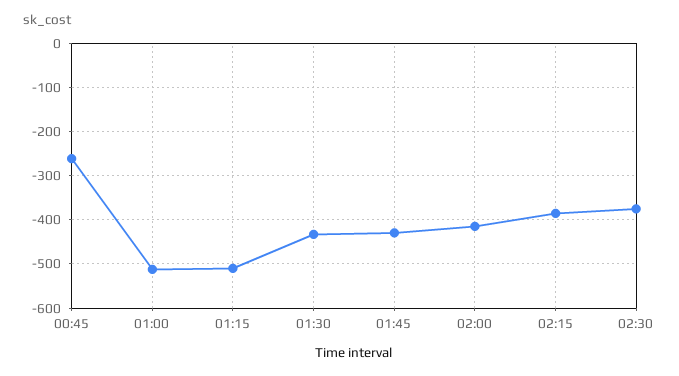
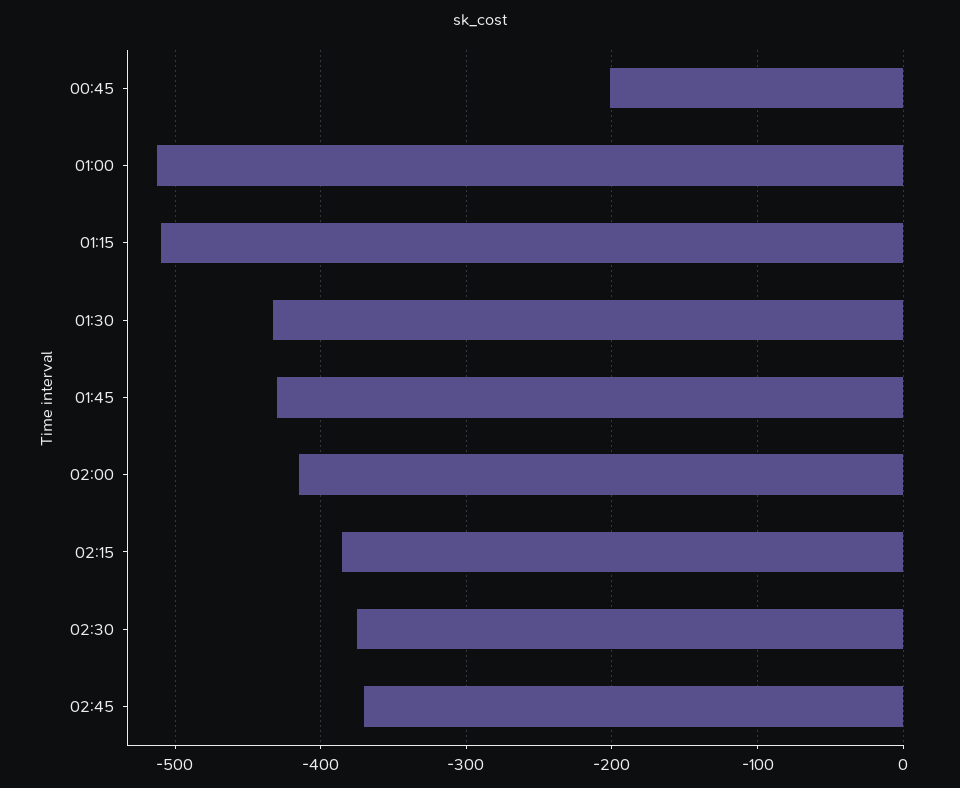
00:45: -260 -> -200
02:45: none -> -370

